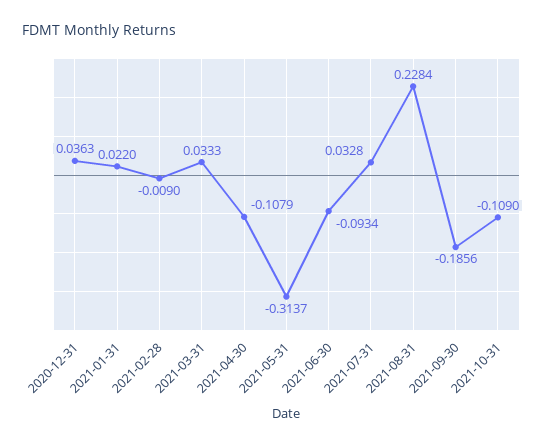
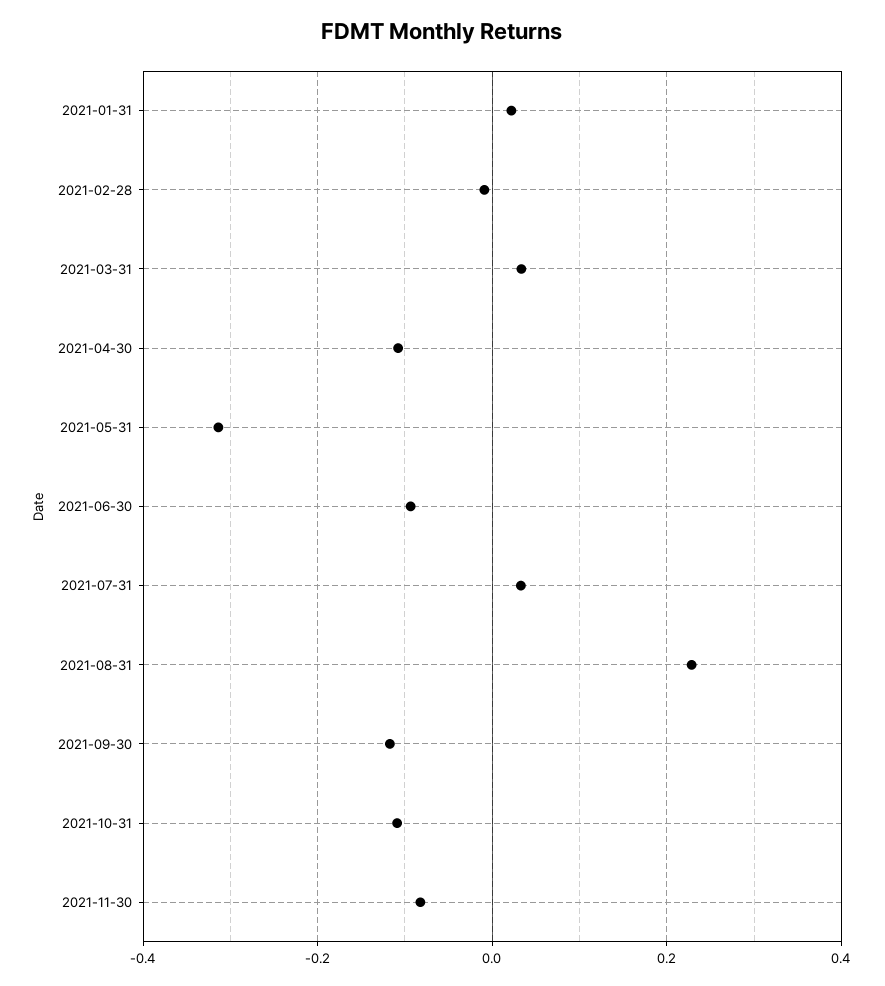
2020-12-31: 0.0363 -> none
2021-09-30: -0.1856 -> -0.12
2021-11-30: none -> -0.08

